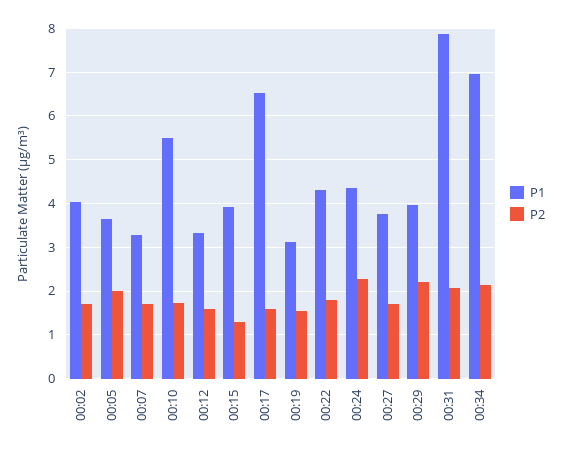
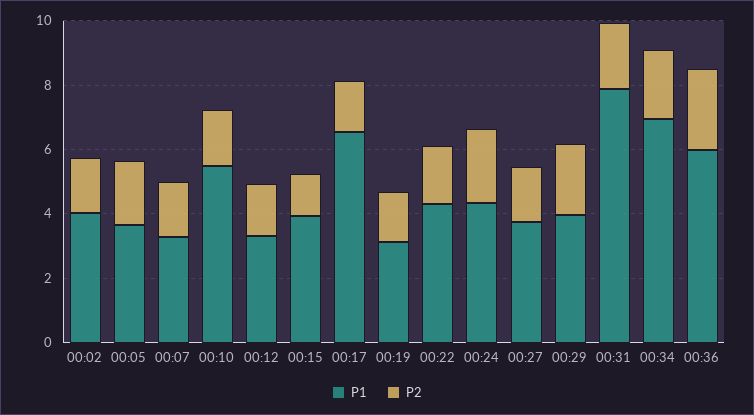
P1, 00:36: none -> 6
P2, 00:36: none -> 2.5

